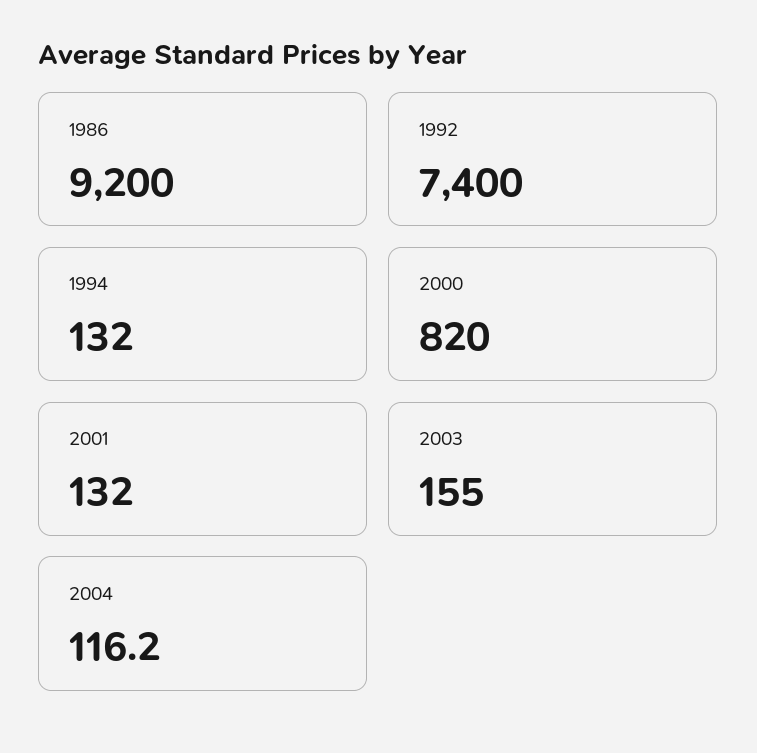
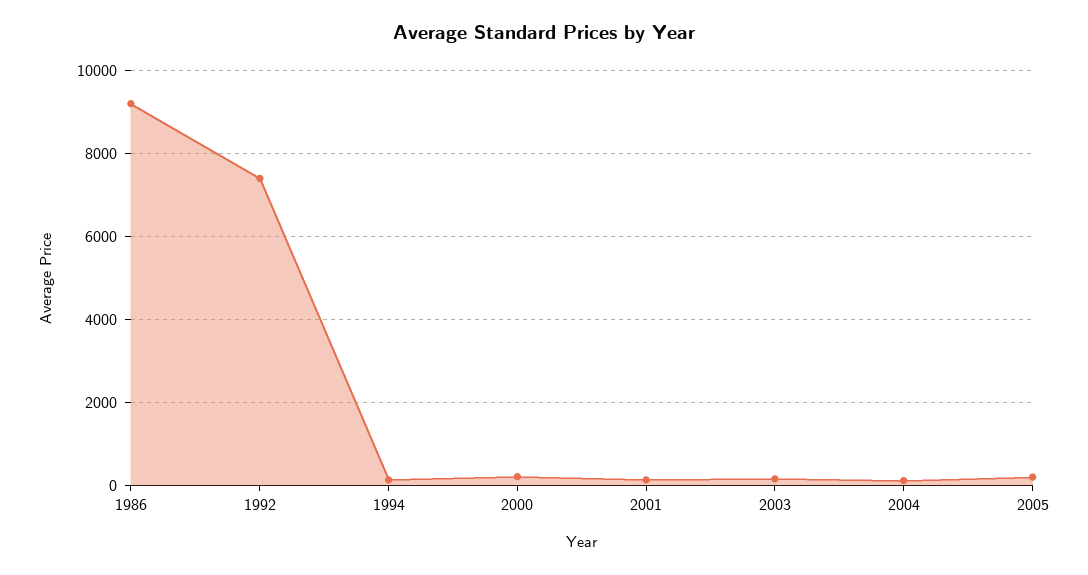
2000: 820 -> 200
2005: none -> 200

